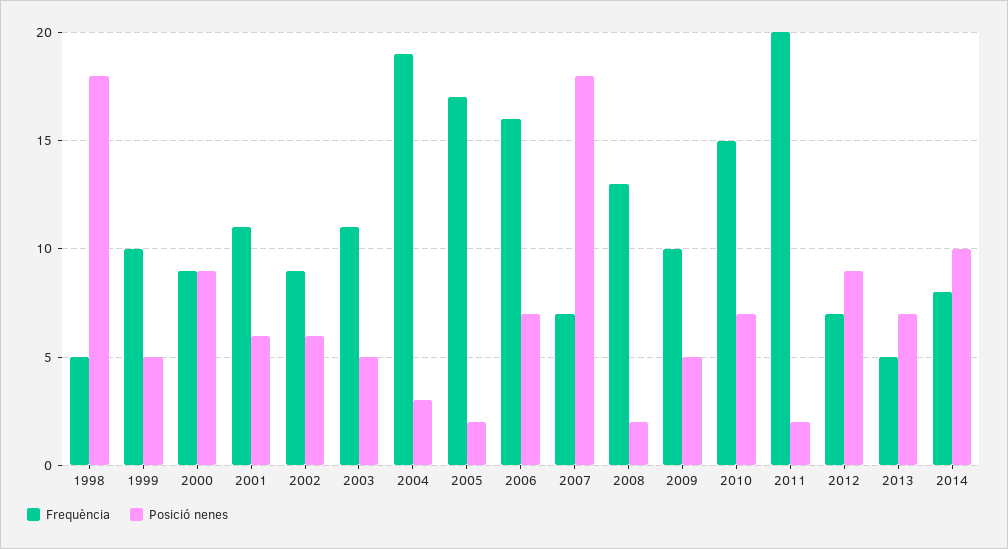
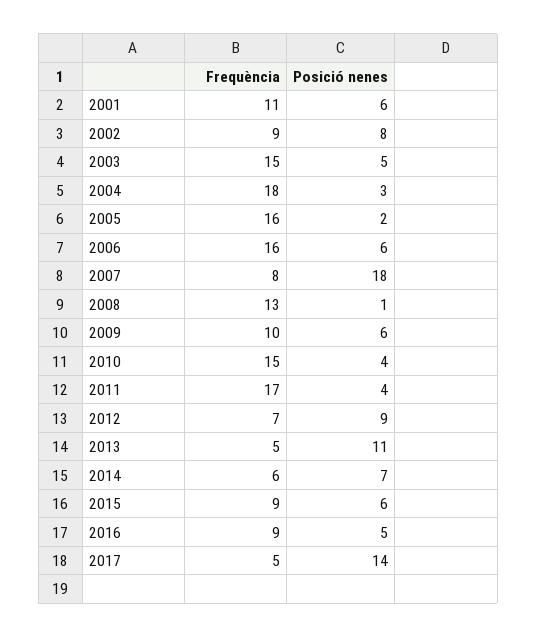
Frequència, 1998: 5 -> none
Posició nenes, 1998: 18 -> none
Frequència, 1999: 10 -> none
Posició nenes, 1999: 5 -> none
Frequència, 2000: 9 -> none
Posició nenes, 2000: 9 -> none
Posició nenes, 2002: 6 -> 8
Frequència, 2003: 11 -> 15
Frequència, 2004: 19 -> 18
Frequència, 2005: 17 -> 16
Posició nenes, 2006: 7 -> 6
Frequència, 2007: 7 -> 8
Posició nenes, 2008: 2 -> 1
Posició nenes, 2009: 5 -> 6
Posició nenes, 2010: 7 -> 4
Frequència, 2011: 20 -> 17
Posició nenes, 2011: 2 -> 4
Posició nenes, 2013: 7 -> 11
Frequència, 2014: 8 -> 6
Posició nenes, 2014: 10 -> 7
Frequència, 2015: none -> 9
Posició nenes, 2015: none -> 6
Frequència, 2016: none -> 9
Posició nenes, 2016: none -> 5
Frequència, 2017: none -> 5
Posició nenes, 2017: none -> 14

